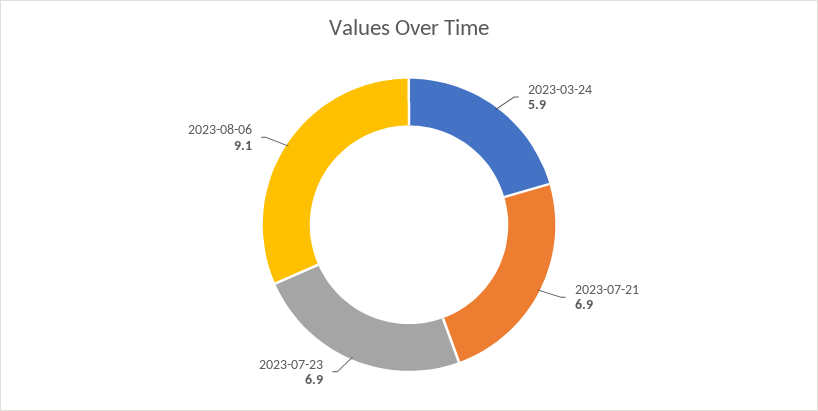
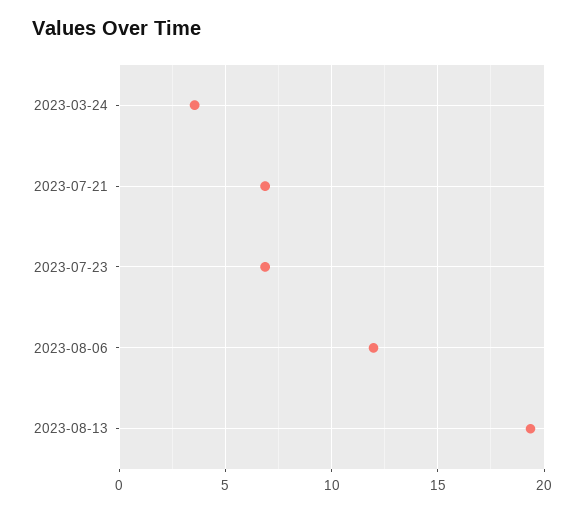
2023-03-24: 5.9 -> 3.5
2023-08-06: 9.1 -> 12
2023-08-13: none -> 19.5

